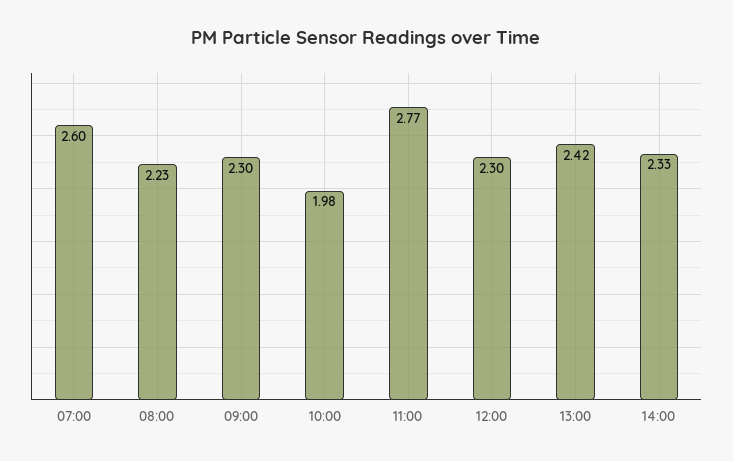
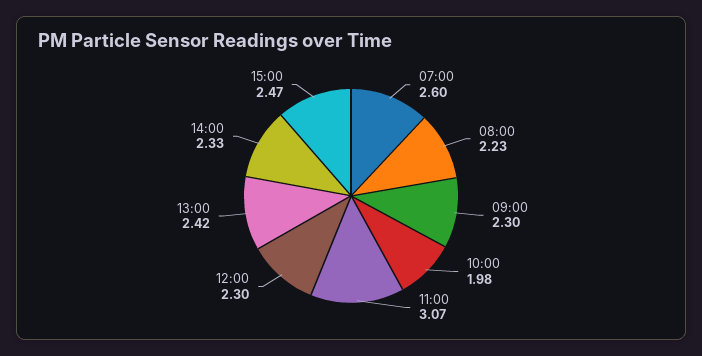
11:00: 2.77 -> 3.07
15:00: none -> 2.47

